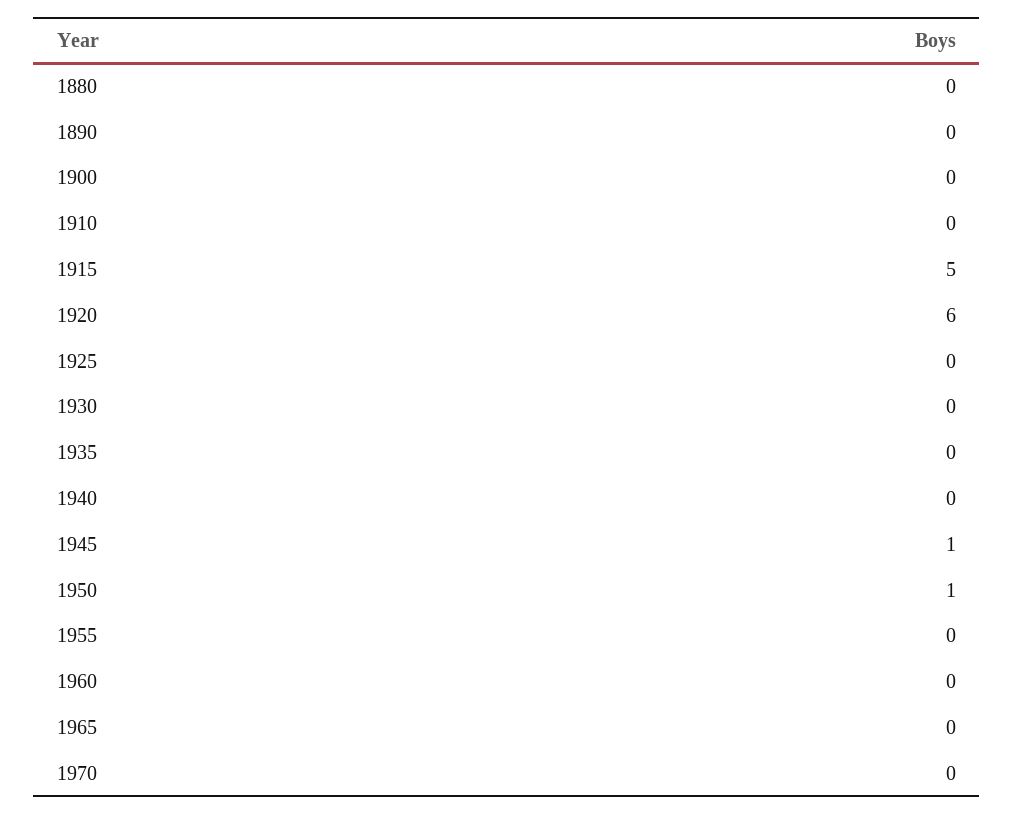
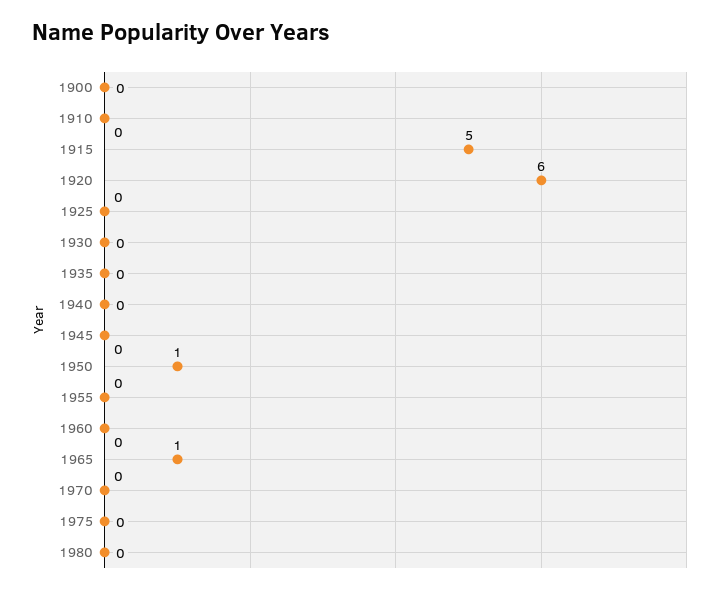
1880: 0 -> none
1890: 0 -> none
1945: 1 -> 0
1965: 0 -> 1
1975: none -> 0
1980: none -> 0

